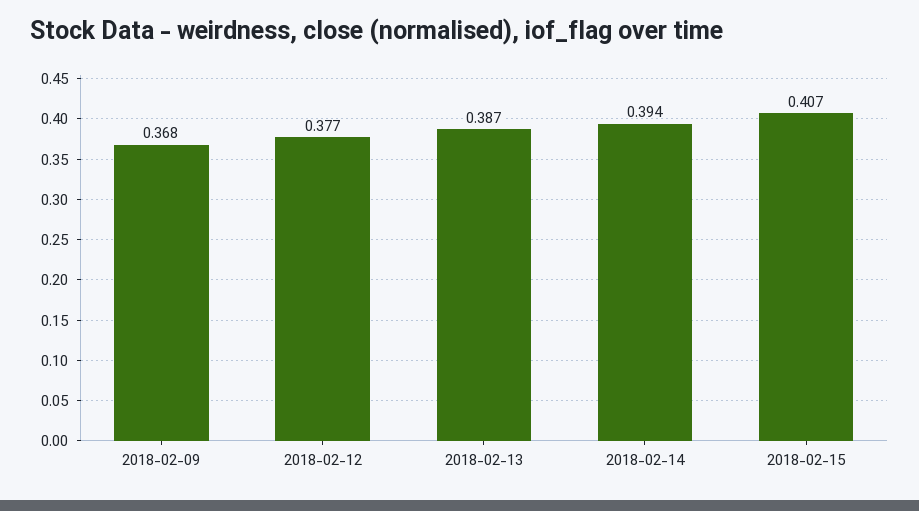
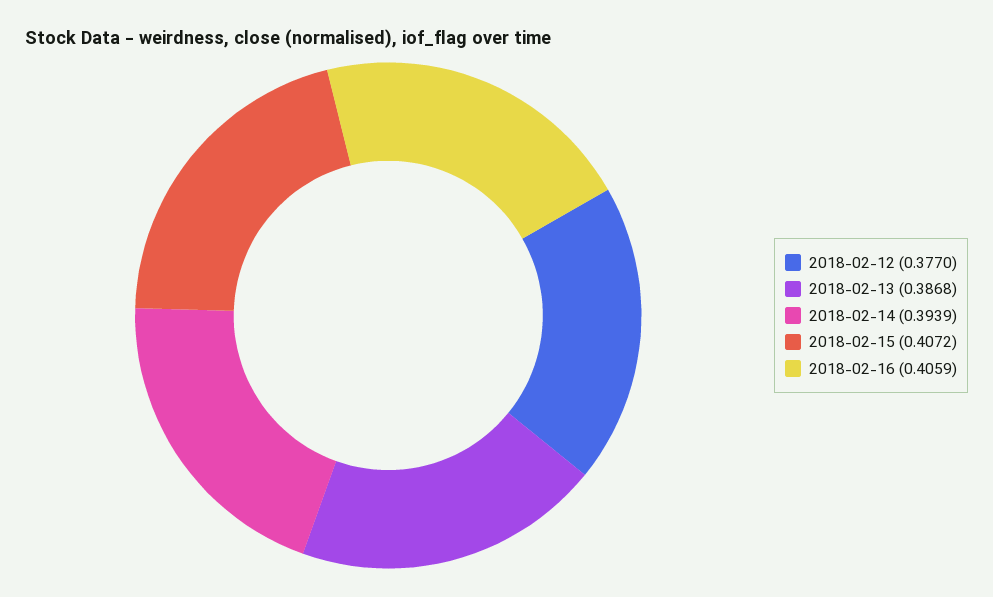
2018-02-09: 0.368 -> none
2018-02-16: none -> 0.4059

